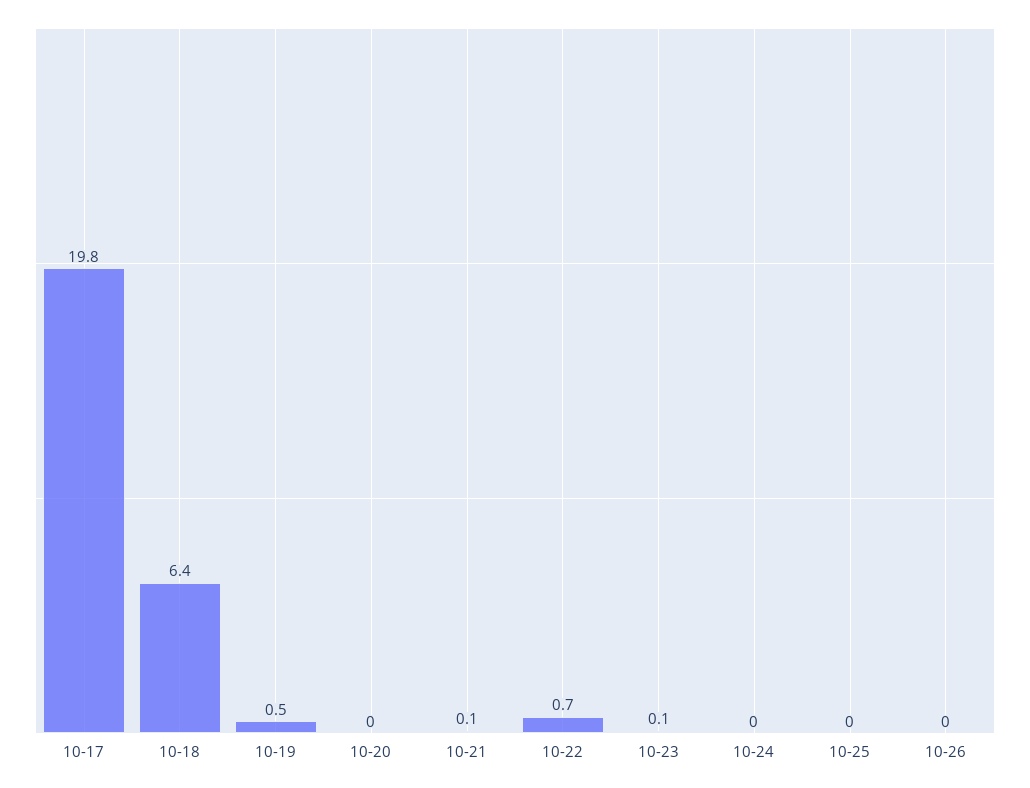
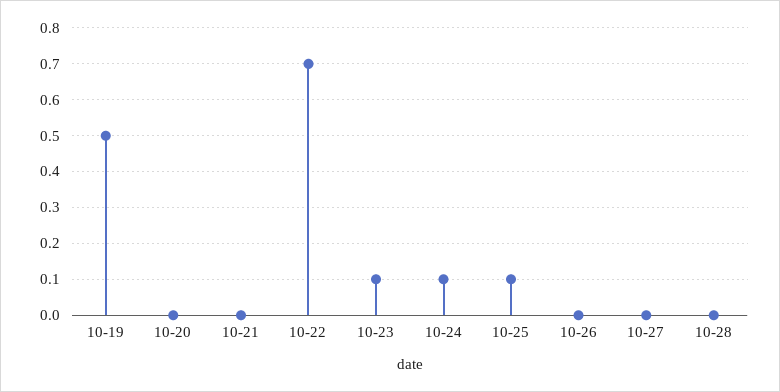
10-17: 19.8 -> none
10-18: 6.4 -> none
10-21: 0.1 -> 0
10-24: 0 -> 0.1
10-25: 0 -> 0.1
10-27: none -> 0
10-28: none -> 0

